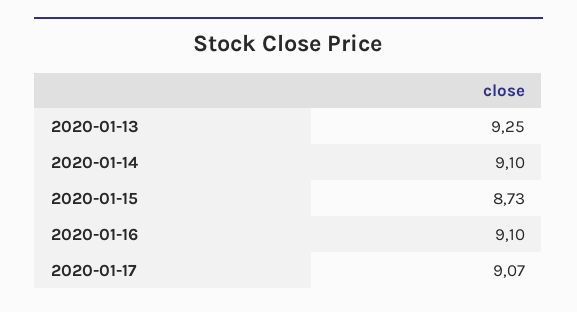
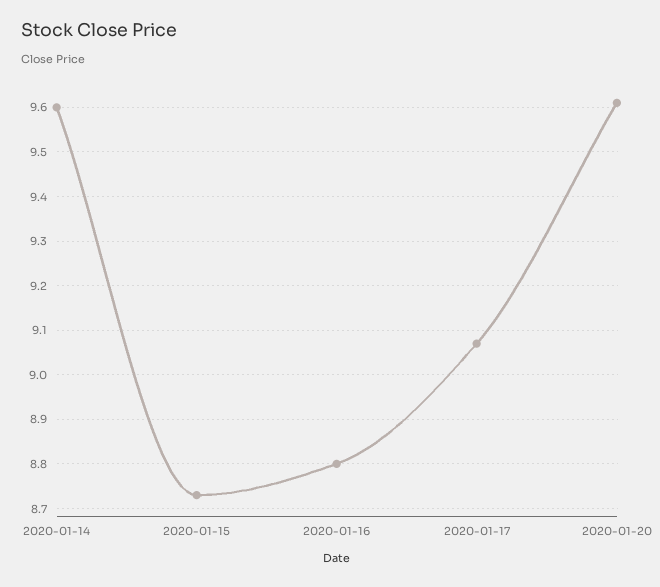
2020-01-13: 9.25 -> none
2020-01-14: 9.1 -> 9.6
2020-01-16: 9.1 -> 8.8
2020-01-20: none -> 9.6

